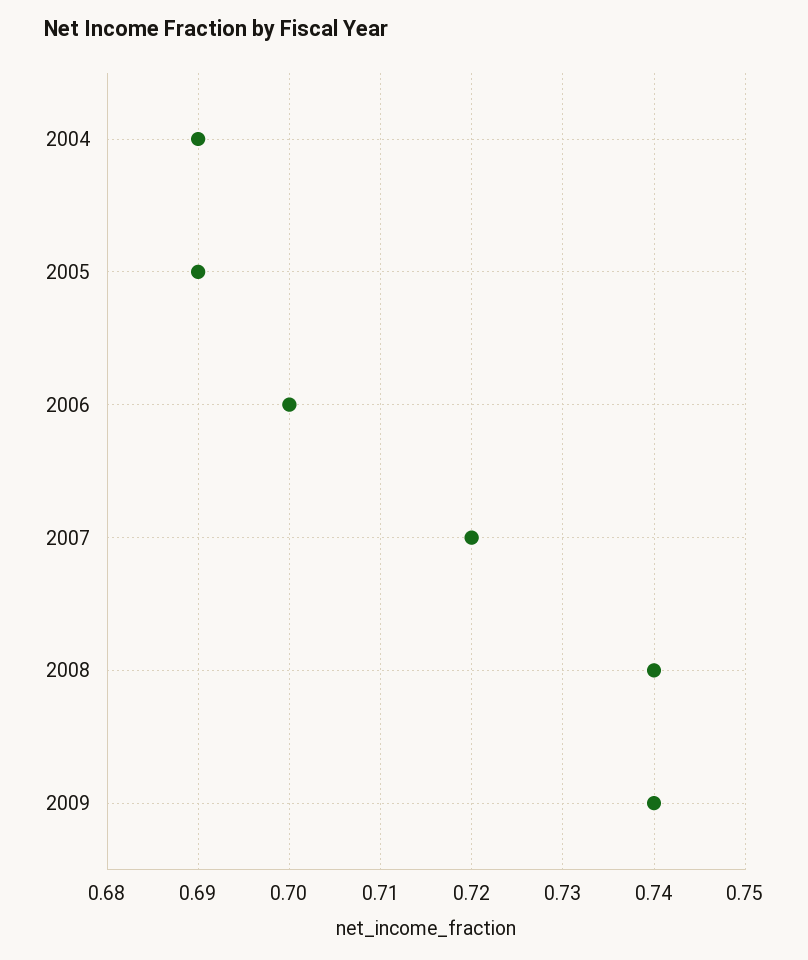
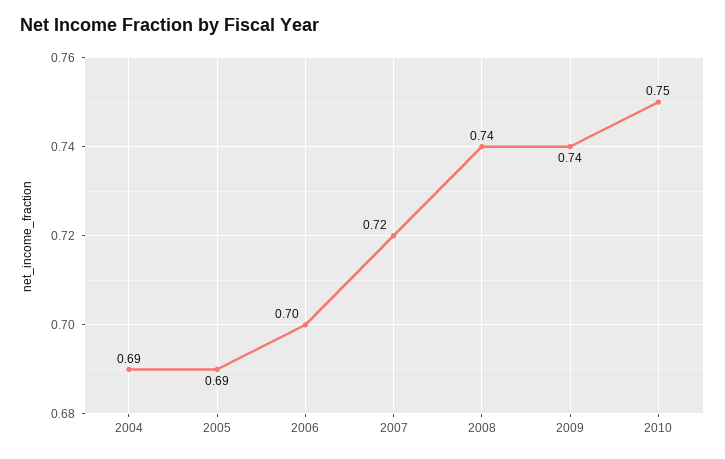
2010: none -> 0.75

